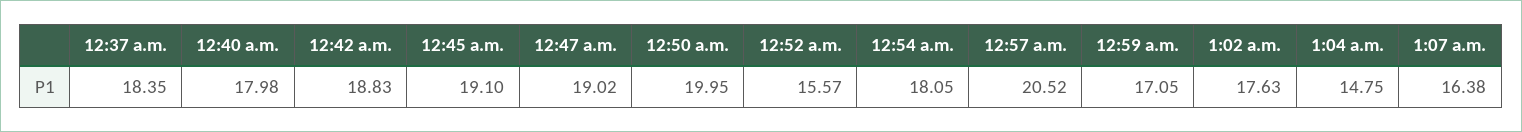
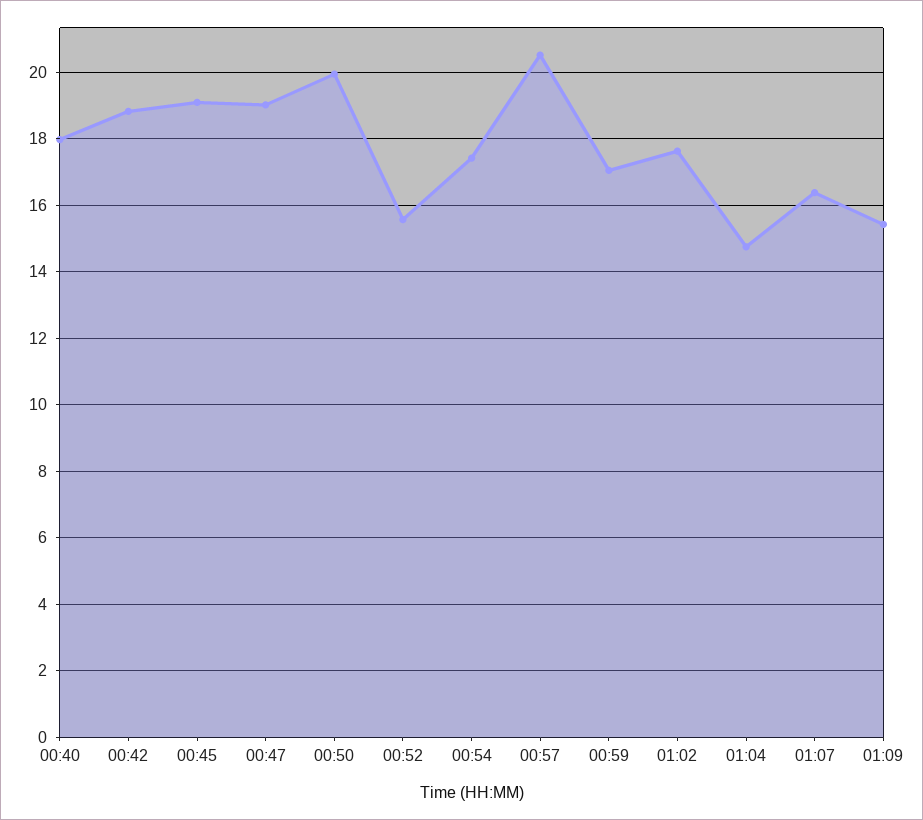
12:37 a.m.: 18.35 -> none
12:54 a.m.: 18.05 -> 17.4
01:09: none -> 15.4

